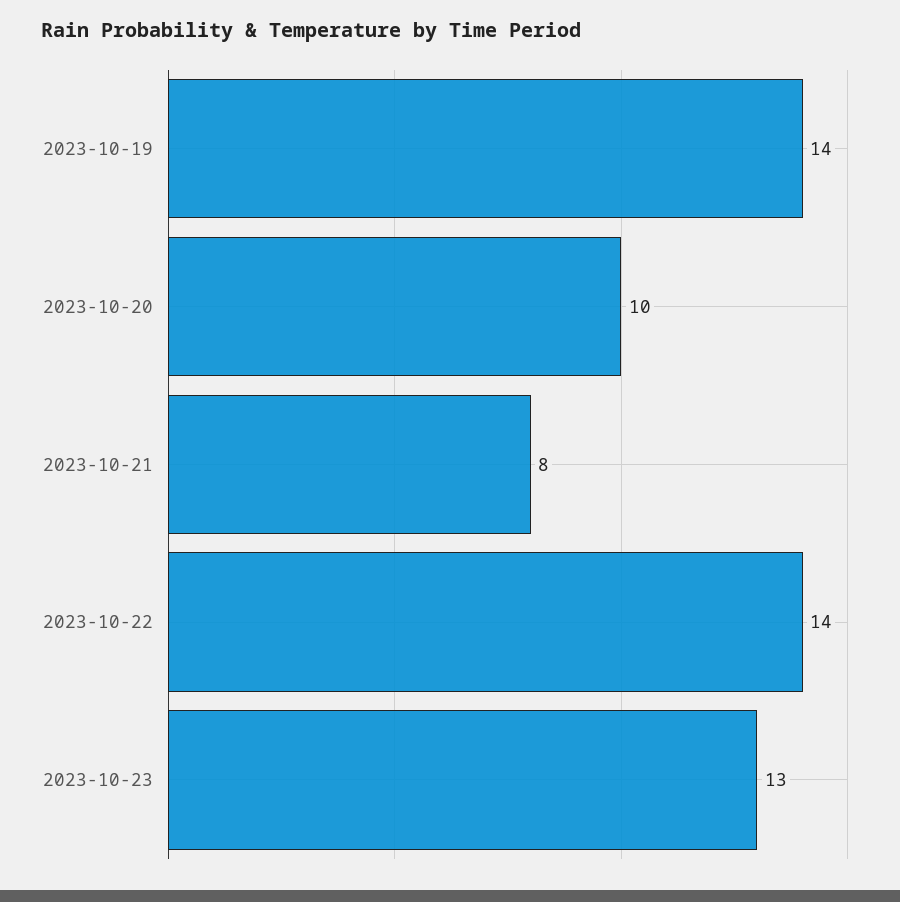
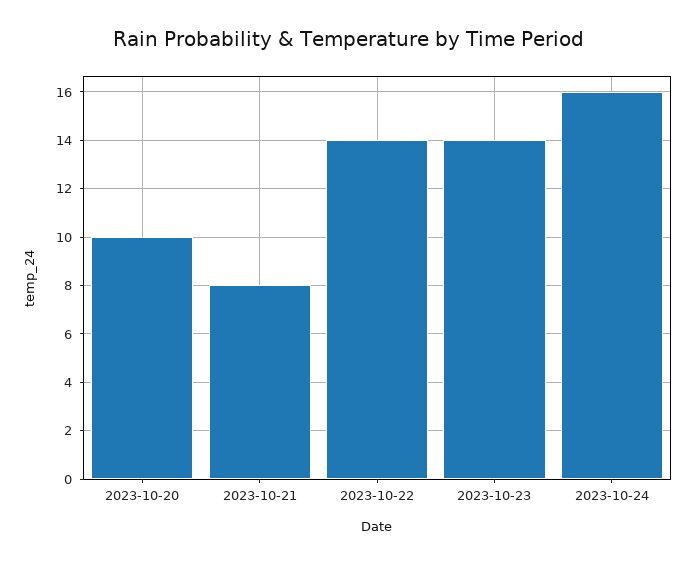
2023-10-19: 14 -> none
2023-10-23: 13 -> 14
2023-10-24: none -> 16

